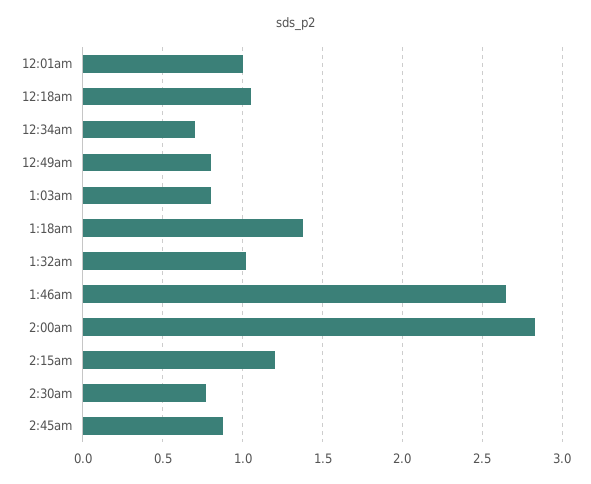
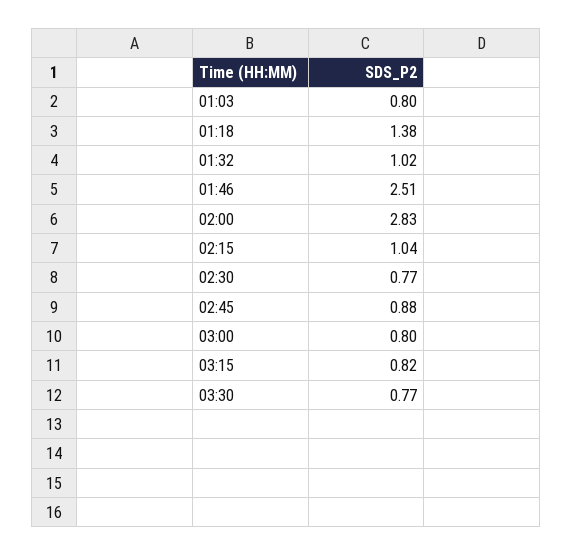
12:01am: 1 -> none
12:18am: 1.05 -> none
12:34am: 0.7 -> none
12:49am: 0.8 -> none
1:46am: 2.65 -> 2.51
2:15am: 1.2 -> 1.04
03:00: none -> 0.8
03:15: none -> 0.82
03:30: none -> 0.77

